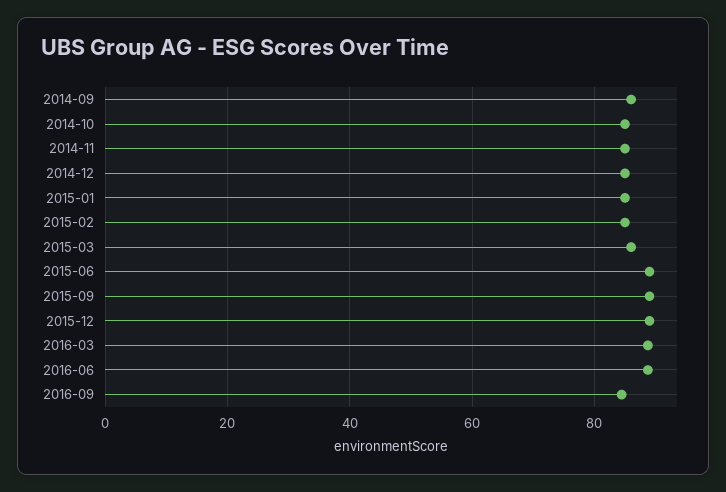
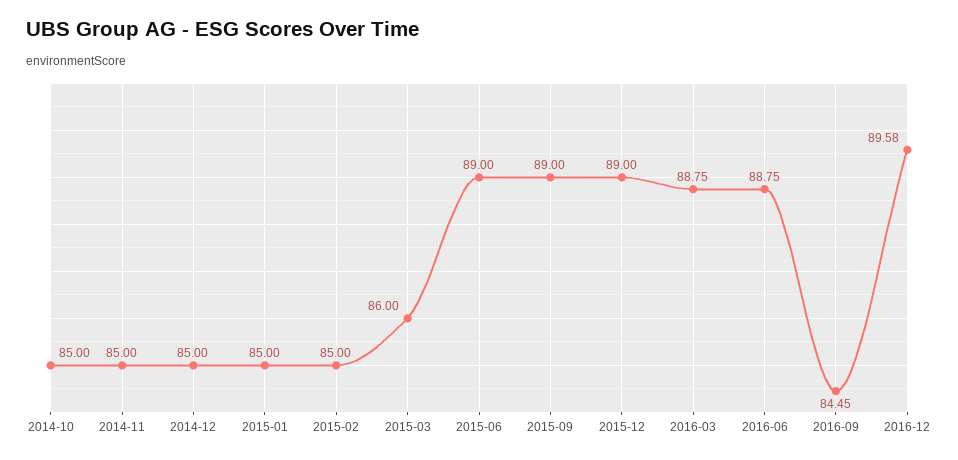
2014-09: 86 -> none
2016-12: none -> 89.58

